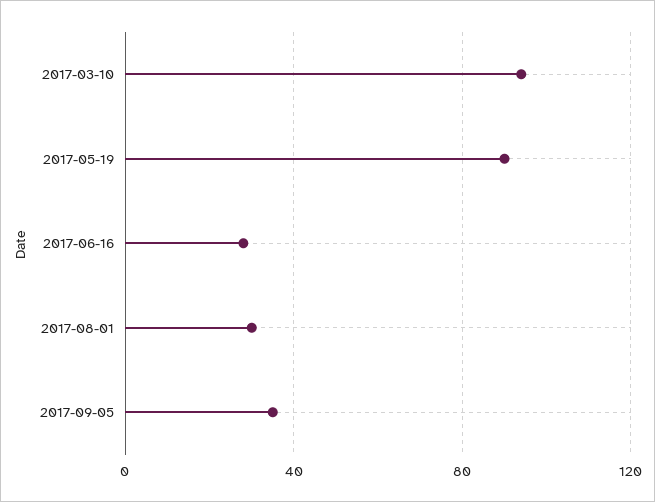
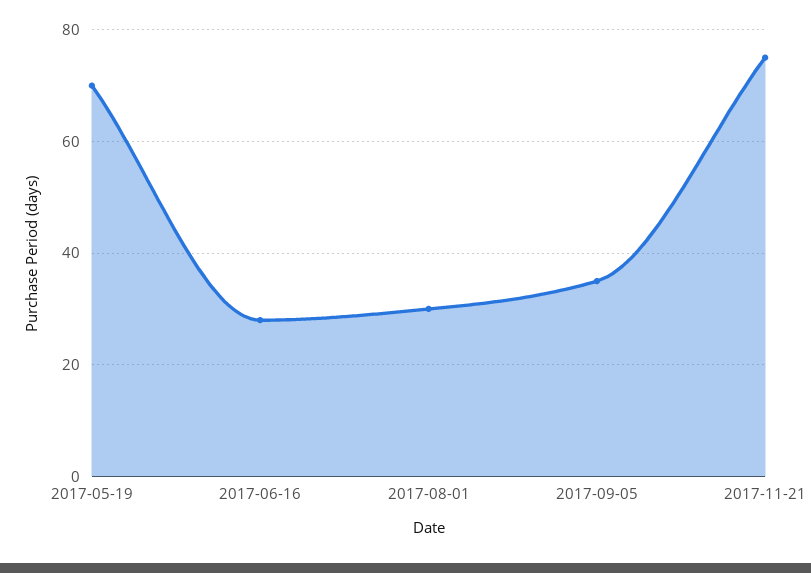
2017-03-10: 95 -> none
2017-05-19: 90 -> 70
2017-11-21: none -> 75

